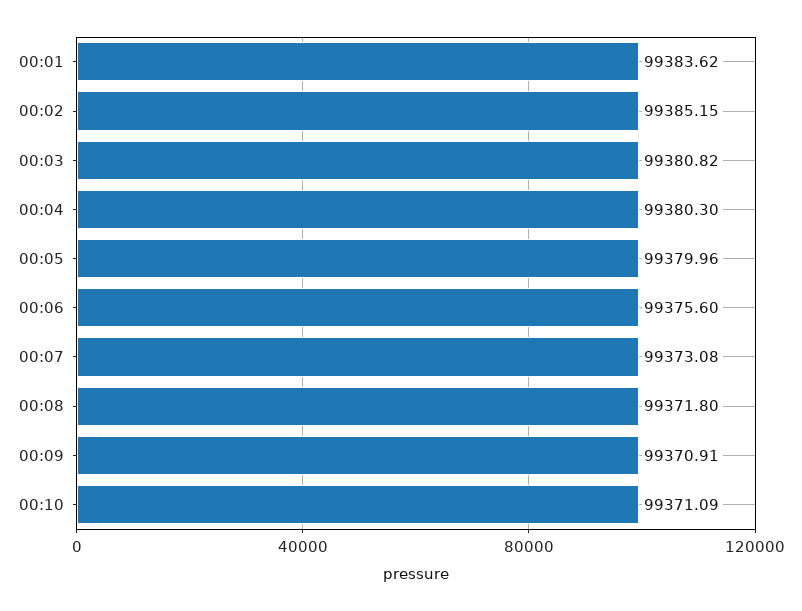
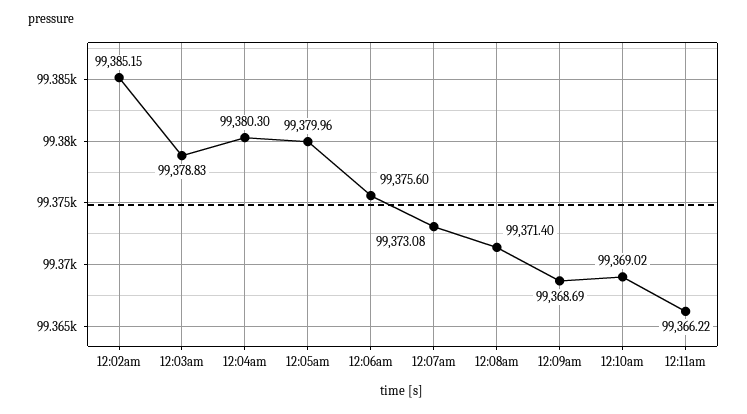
00:01: 99383.62 -> none
00:03: 99380.82 -> 99378.83
00:08: 99371.8 -> 99371.4
00:09: 99370.91 -> 99368.69
00:10: 99371.09 -> 99369.02
12:11am: none -> 99366.22

